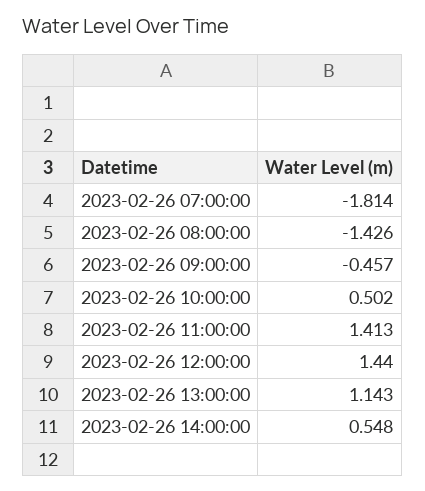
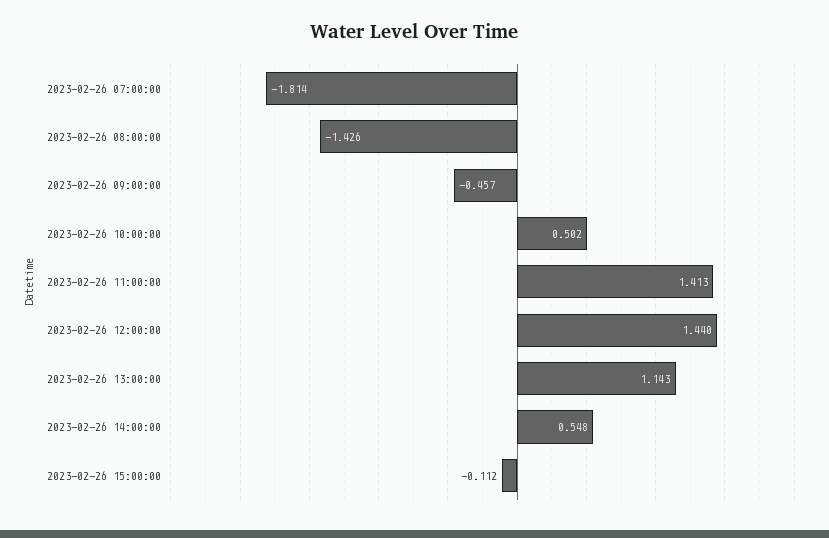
2023-02-26 15:00:00: none -> -0.112

